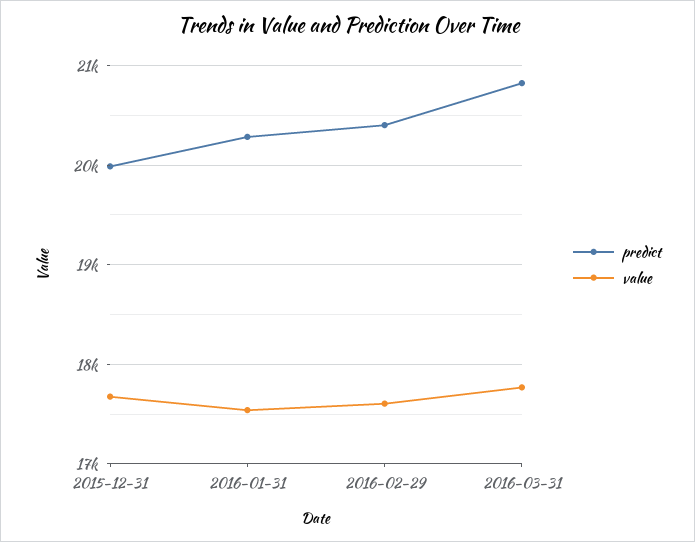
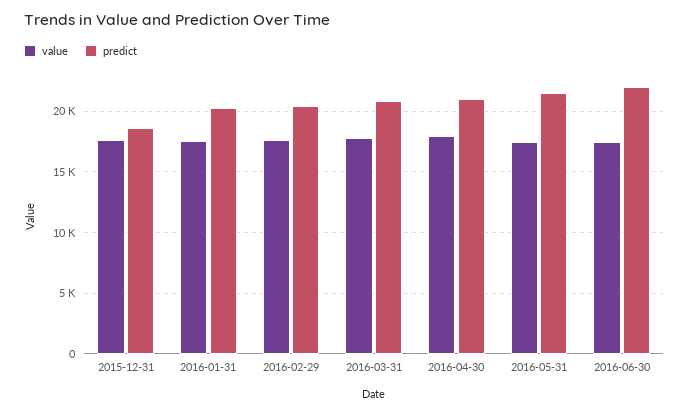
predict, 2015-12-31: 20000 -> 18500
value, 2016-04-30: none -> 18000
predict, 2016-04-30: none -> 21000
value, 2016-05-31: none -> 17500
predict, 2016-05-31: none -> 21500
value, 2016-06-30: none -> 17500
predict, 2016-06-30: none -> 22000

